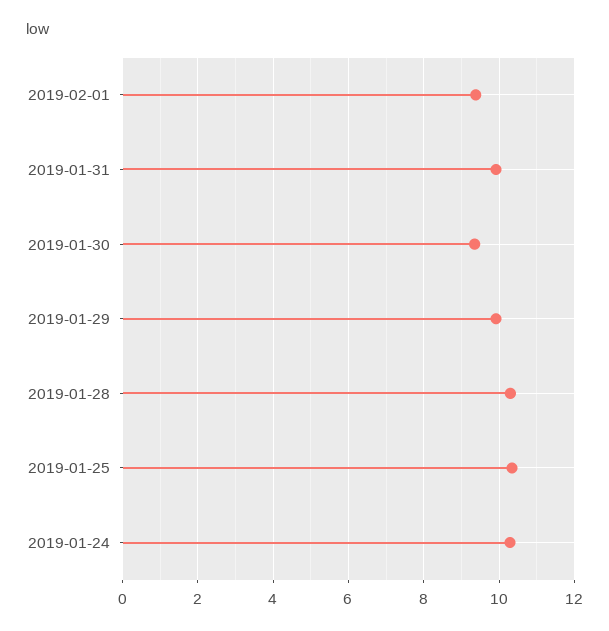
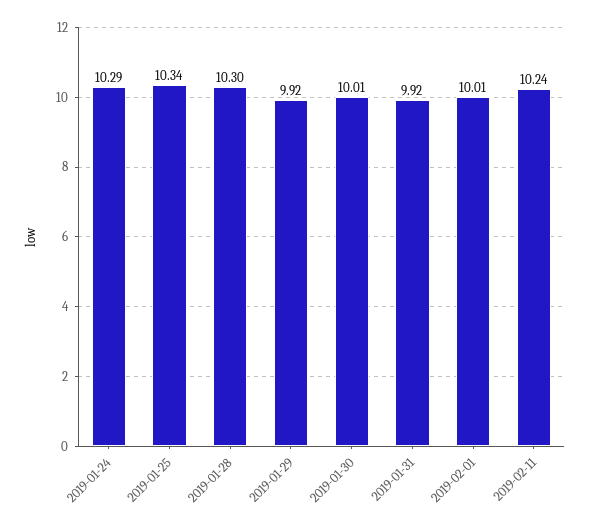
2019-02-01: 9.4 -> 10.01
2019-01-30: 9.4 -> 10.01
2019-02-11: none -> 10.24

